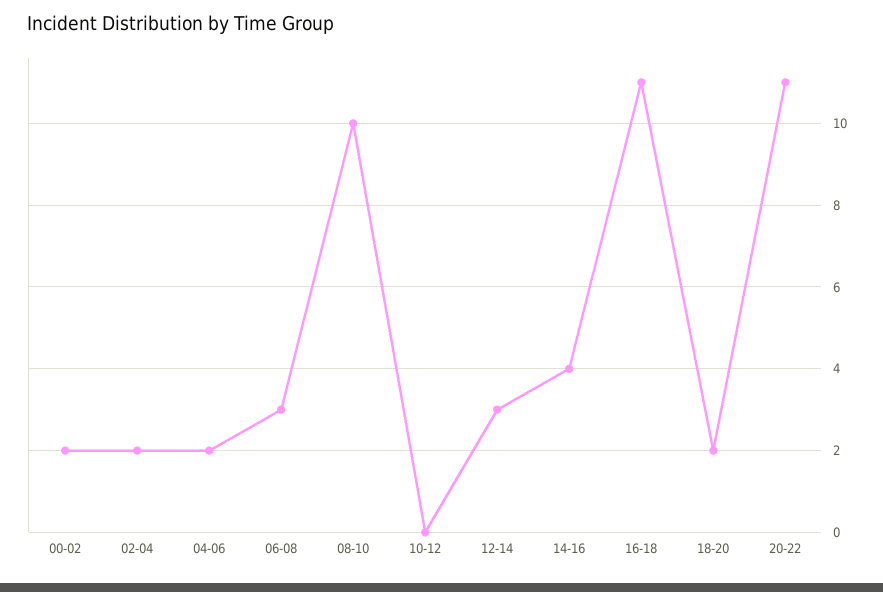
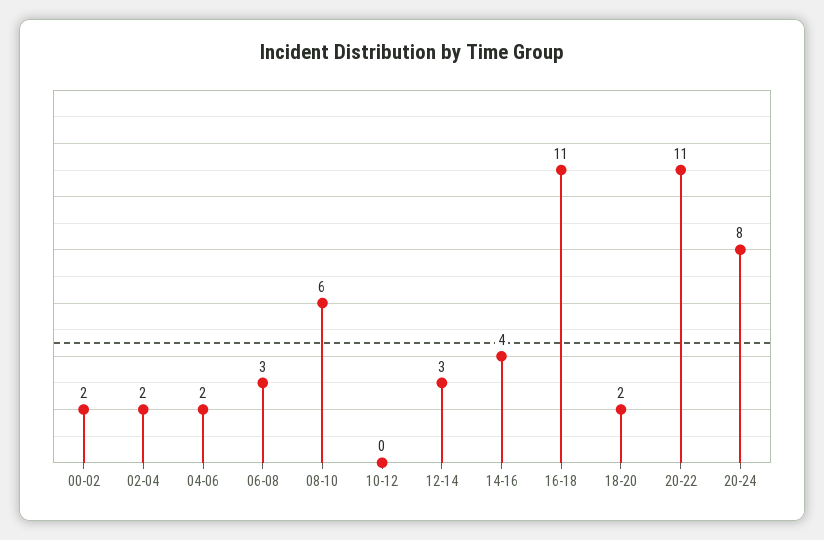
08-10: 10 -> 6
20-24: none -> 8

